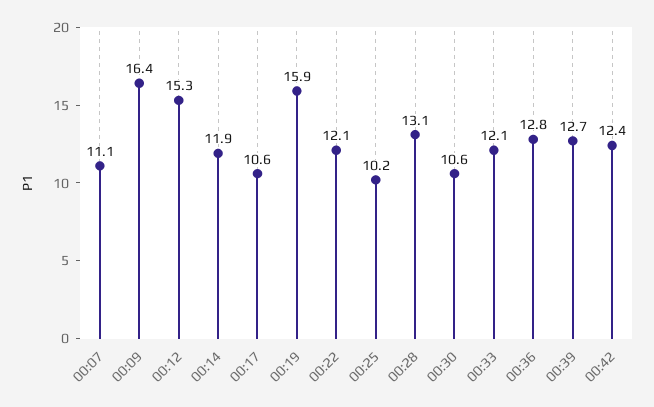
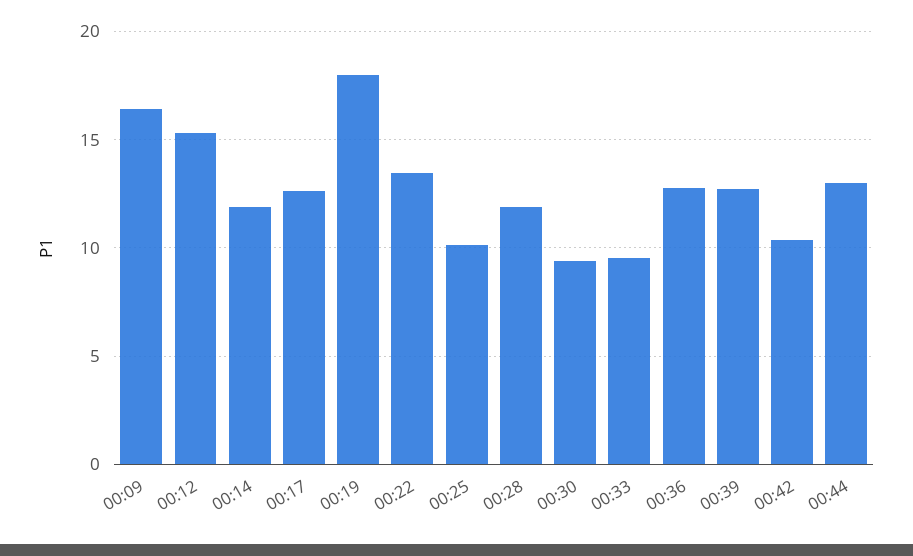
00:07: 11.1 -> none
00:17: 10.6 -> 12.5
00:19: 15.9 -> 18
00:22: 12.1 -> 13.5
00:28: 13.1 -> 12
00:30: 10.6 -> 9.5
00:33: 12.1 -> 9.5
00:42: 12.4 -> 10.5
00:44: none -> 13

